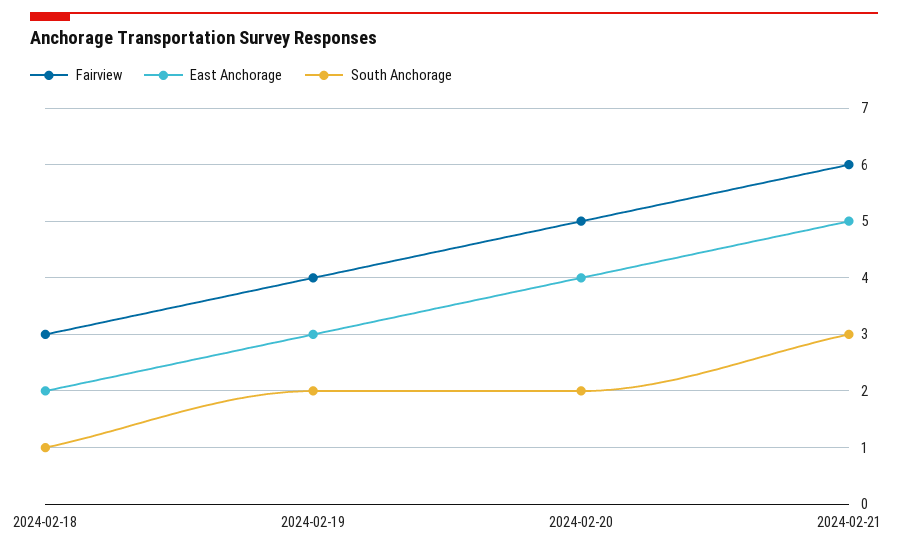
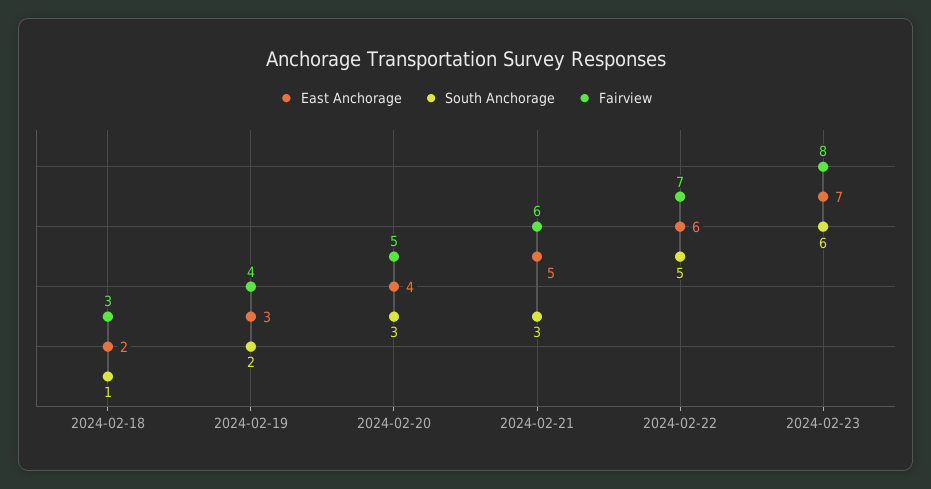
South Anchorage, 2024-02-20: 2 -> 3
East Anchorage, 2024-02-22: none -> 6
South Anchorage, 2024-02-22: none -> 5
Fairview, 2024-02-22: none -> 7
East Anchorage, 2024-02-23: none -> 7
South Anchorage, 2024-02-23: none -> 6
Fairview, 2024-02-23: none -> 8

